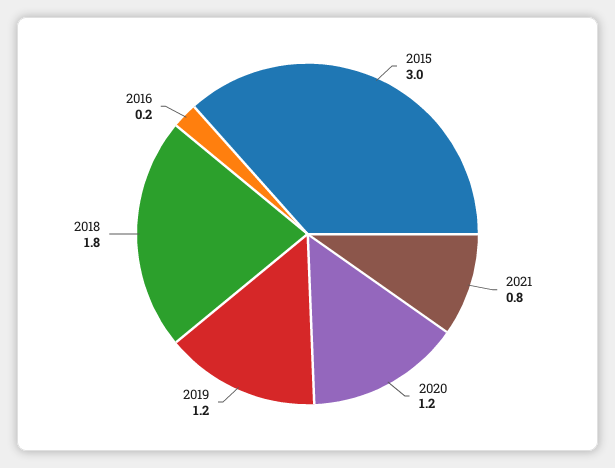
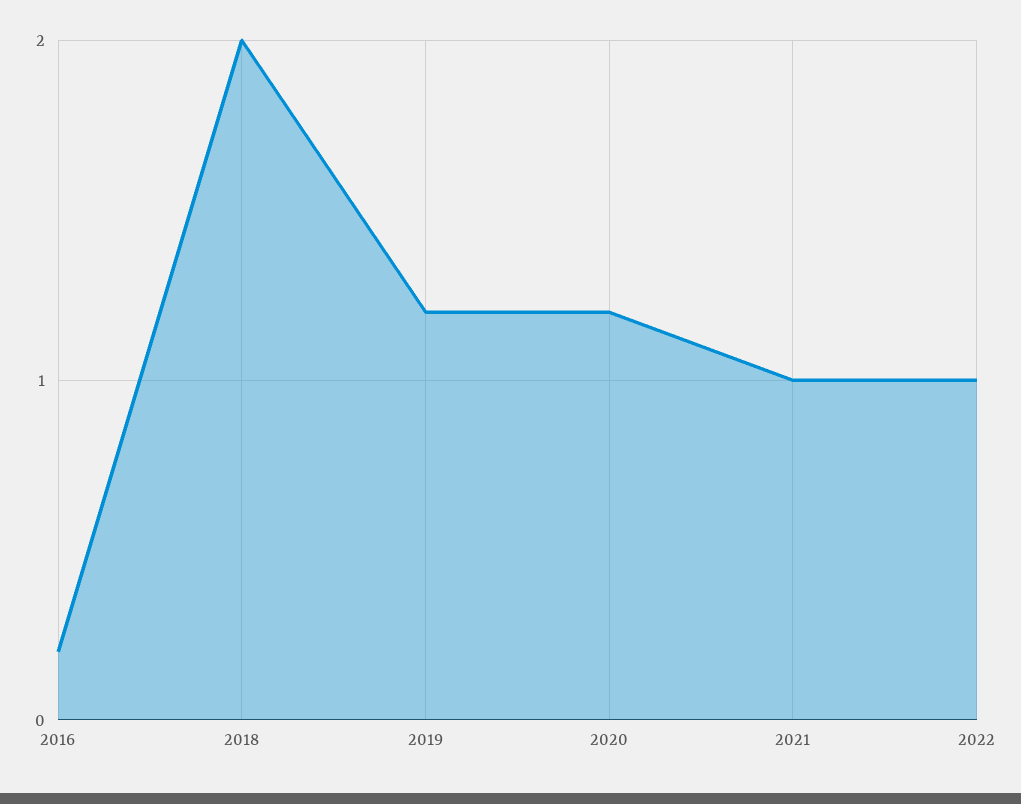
2015: 3 -> none
2021: 0.8 -> 1
2018: 1.8 -> 2
2022: none -> 1

